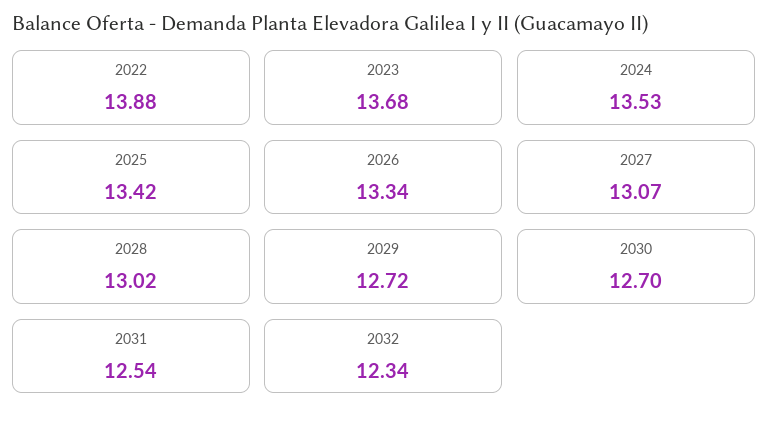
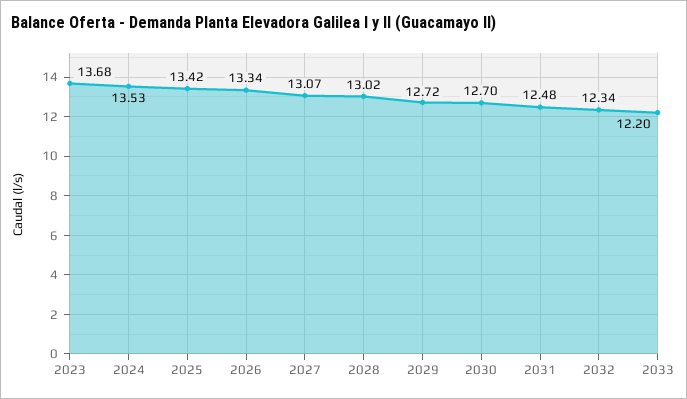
2022: 13.88 -> none
2031: 12.54 -> 12.48
2033: none -> 12.2

